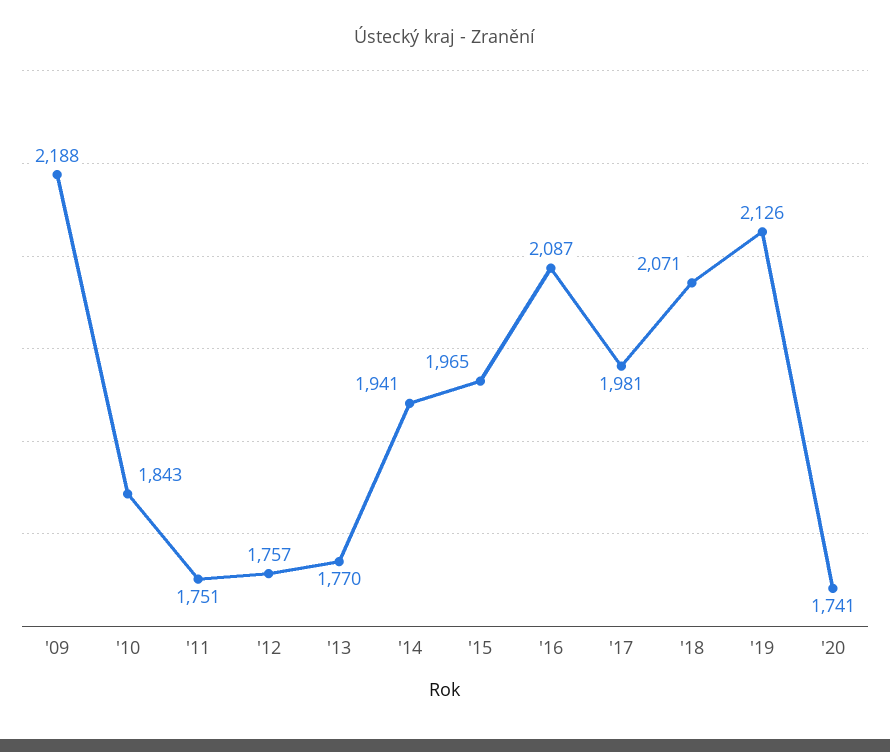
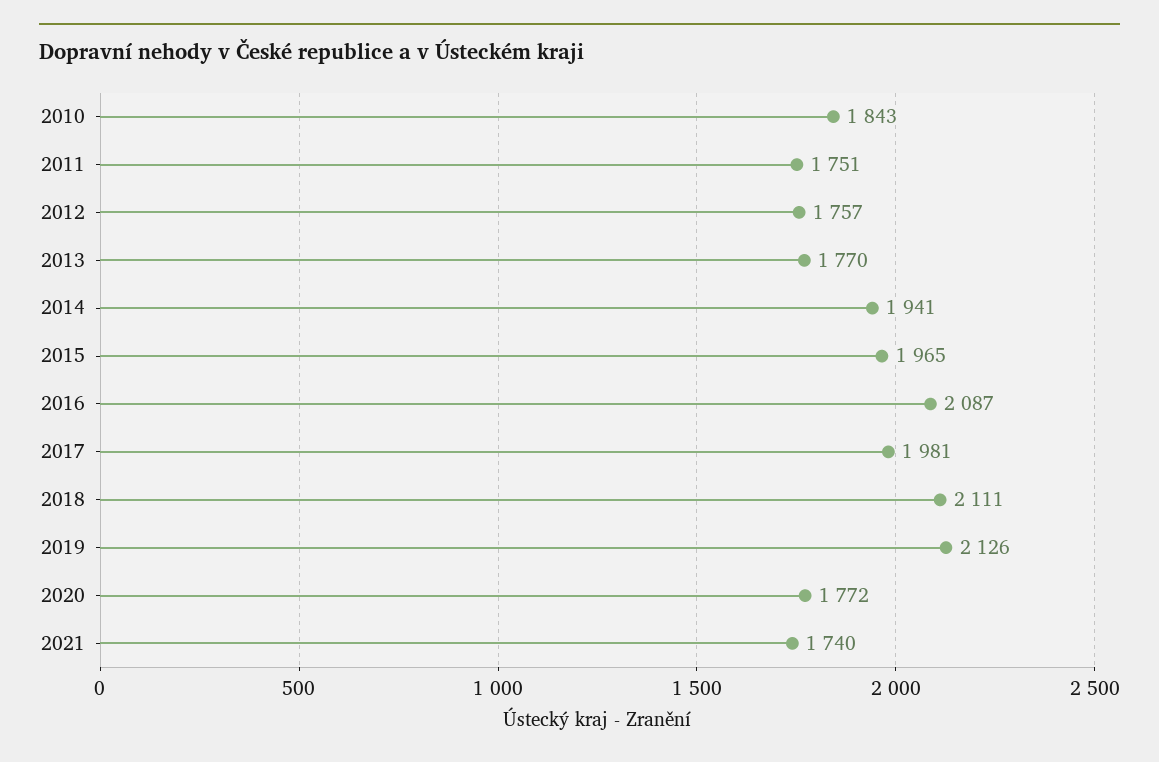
'09: 2188 -> none
'18: 2071 -> 2111
'20: 1741 -> 1772
2021: none -> 1740

